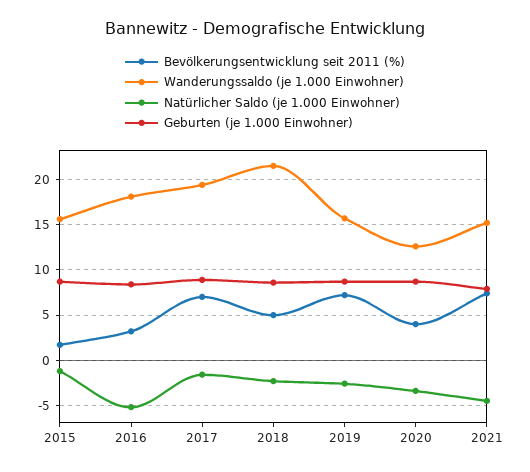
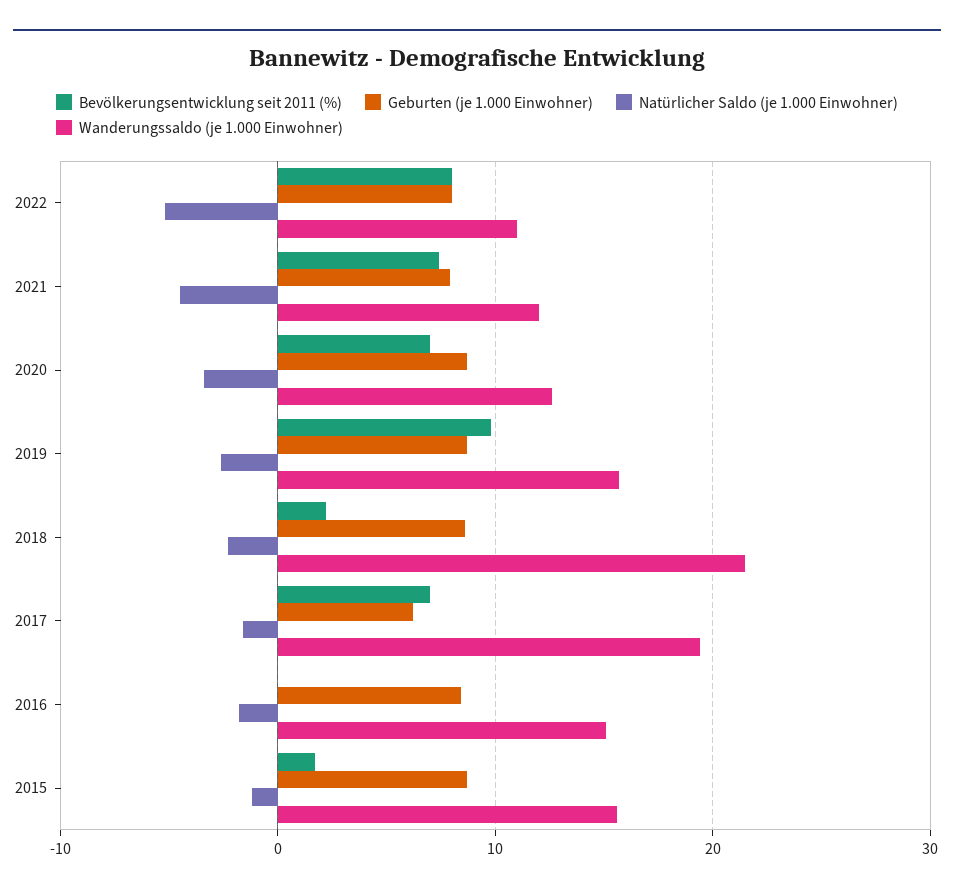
Bevölkerungsentwicklung seit 2011 (%), 2016: 3 -> 0
Wanderungssaldo (je 1.000 Einwohner), 2016: 18 -> 15
Natürlicher Saldo (je 1.000 Einwohner), 2016: -5 -> -2
Geburten (je 1.000 Einwohner), 2017: 9 -> 6
Bevölkerungsentwicklung seit 2011 (%), 2018: 5 -> 2
Bevölkerungsentwicklung seit 2011 (%), 2019: 7 -> 10
Bevölkerungsentwicklung seit 2011 (%), 2020: 4 -> 7
Wanderungssaldo (je 1.000 Einwohner), 2021: 15 -> 12
Bevölkerungsentwicklung seit 2011 (%), 2022: none -> 8
Geburten (je 1.000 Einwohner), 2022: none -> 8
Natürlicher Saldo (je 1.000 Einwohner), 2022: none -> -5
Wanderungssaldo (je 1.000 Einwohner), 2022: none -> 11

